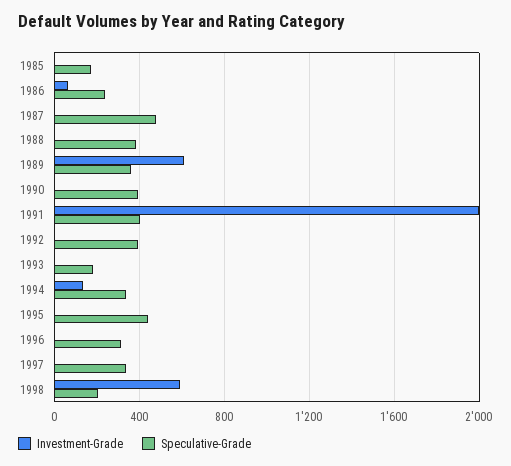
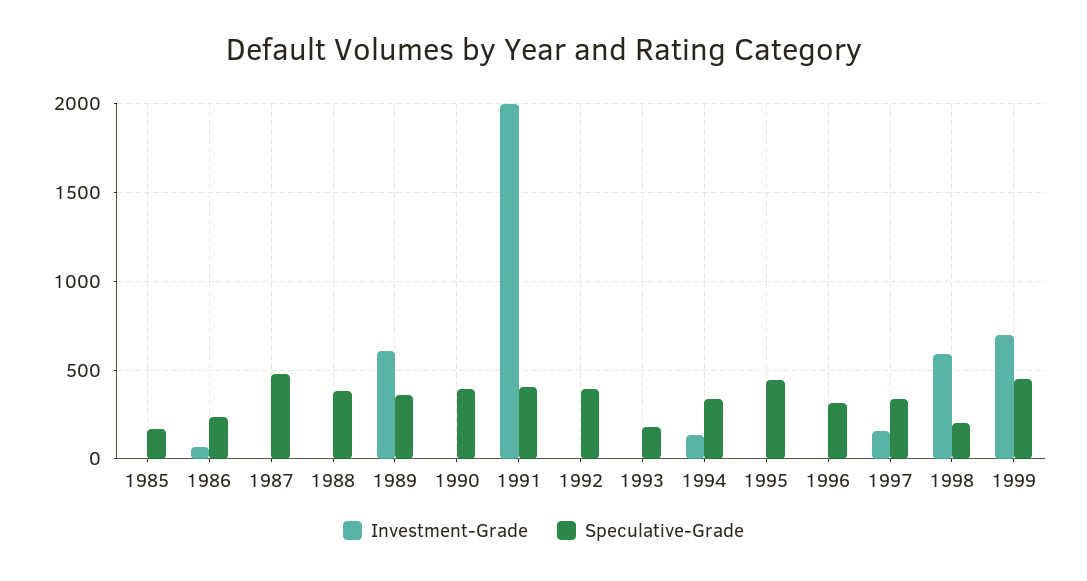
Investment-Grade, 1997: 0 -> 150
Investment-Grade, 1999: none -> 700
Speculative-Grade, 1999: none -> 450

